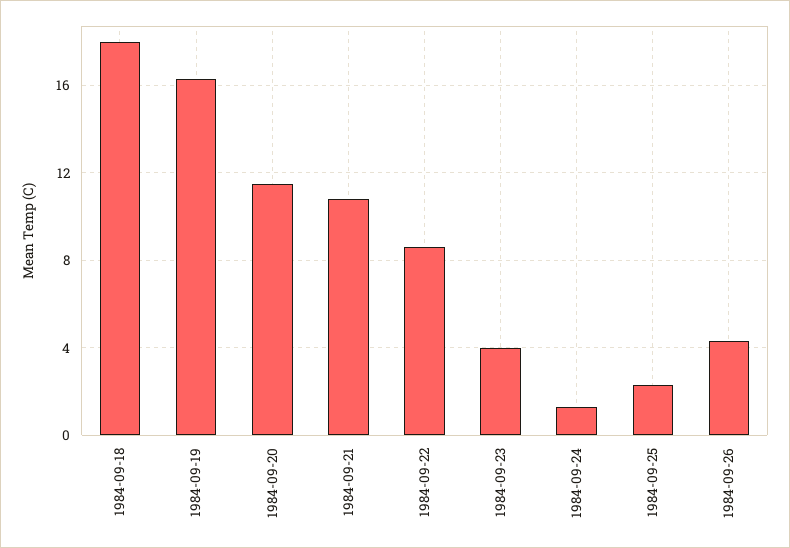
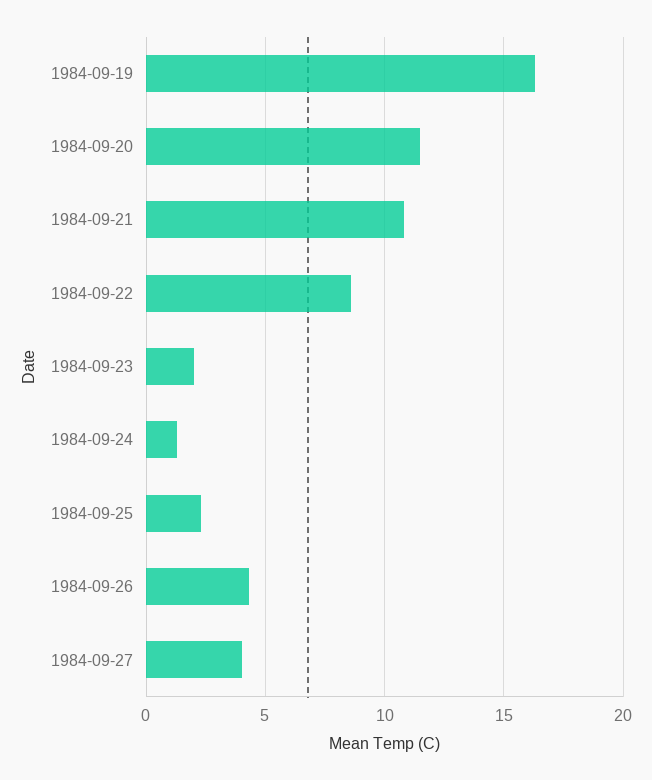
1984-09-18: 18 -> none
1984-09-23: 4 -> 2
1984-09-27: none -> 4

